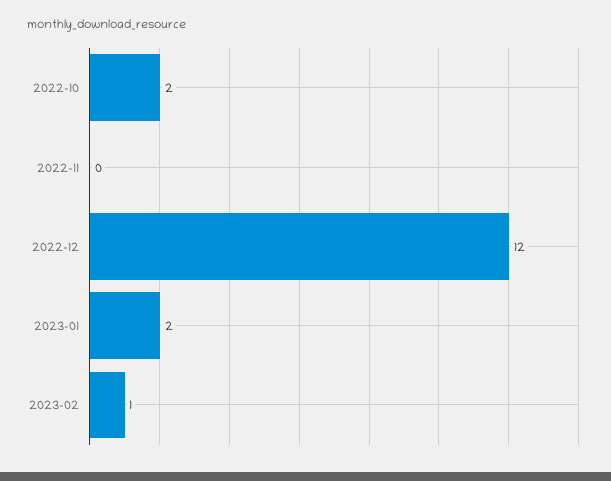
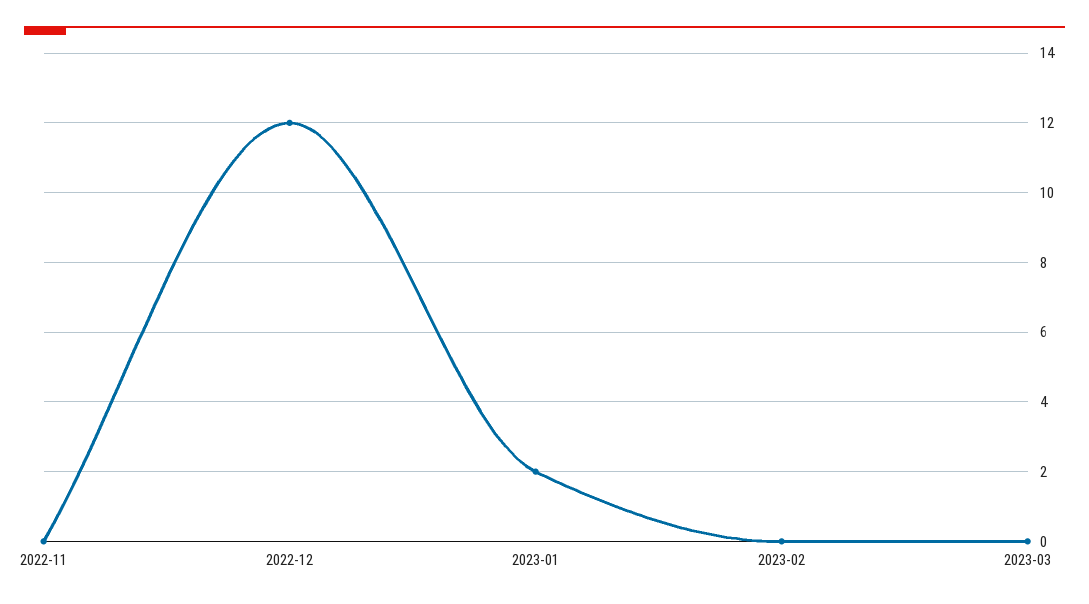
2022-10: 2 -> none
2023-02: 1 -> 0
2023-03: none -> 0

